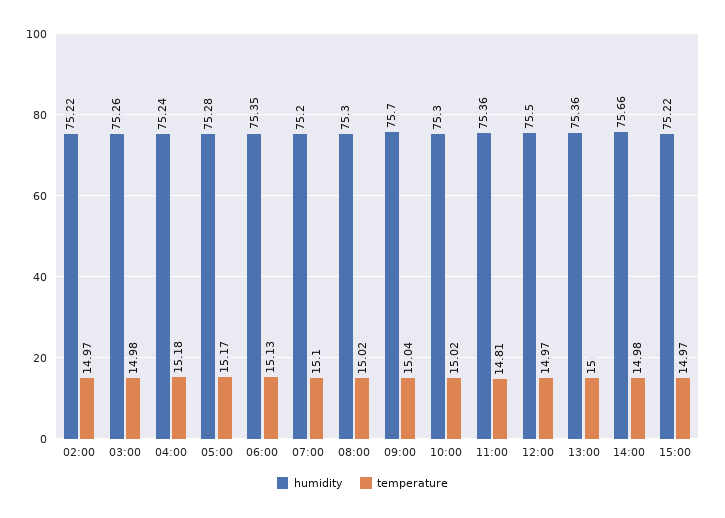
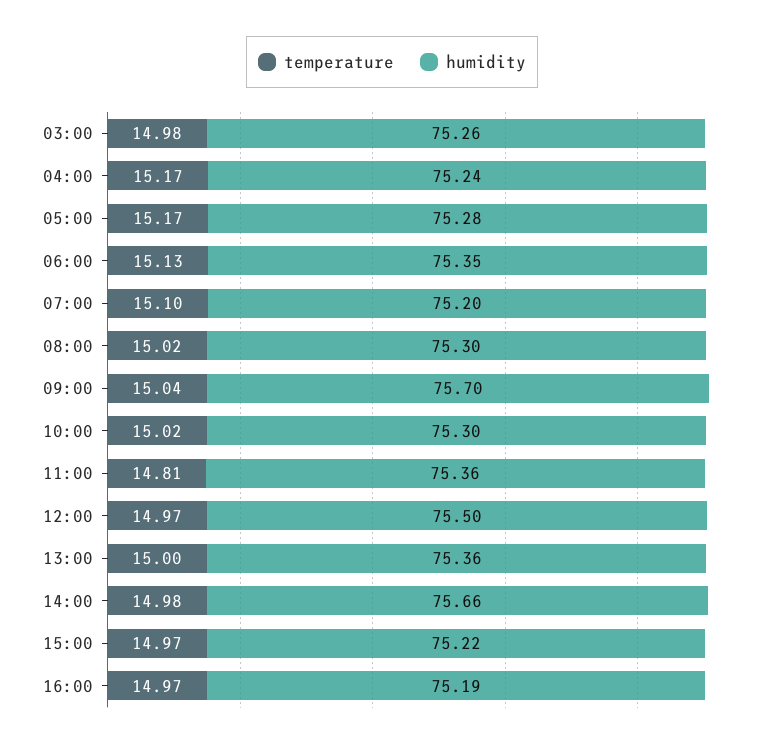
humidity, 02:00: 75.22 -> none
temperature, 02:00: 14.97 -> none
temperature, 04:00: 15.18 -> 15.17
temperature, 16:00: none -> 14.97
humidity, 16:00: none -> 75.19

